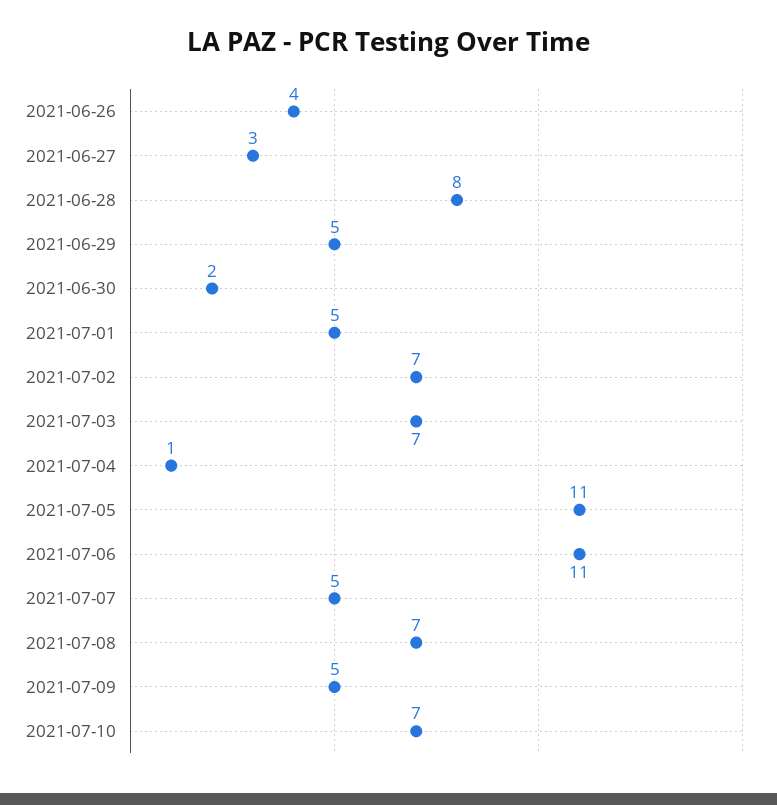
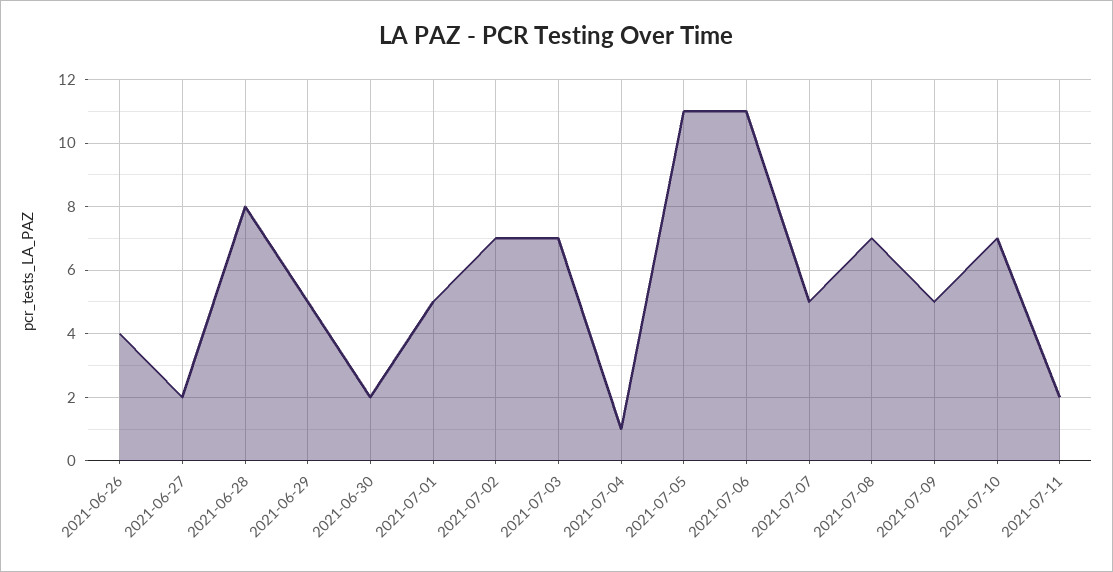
2021-06-27: 3 -> 2
2021-07-11: none -> 2

